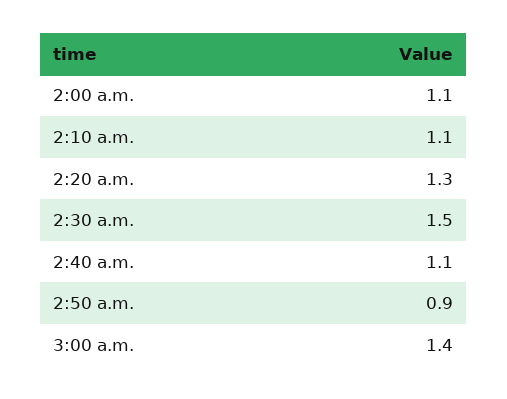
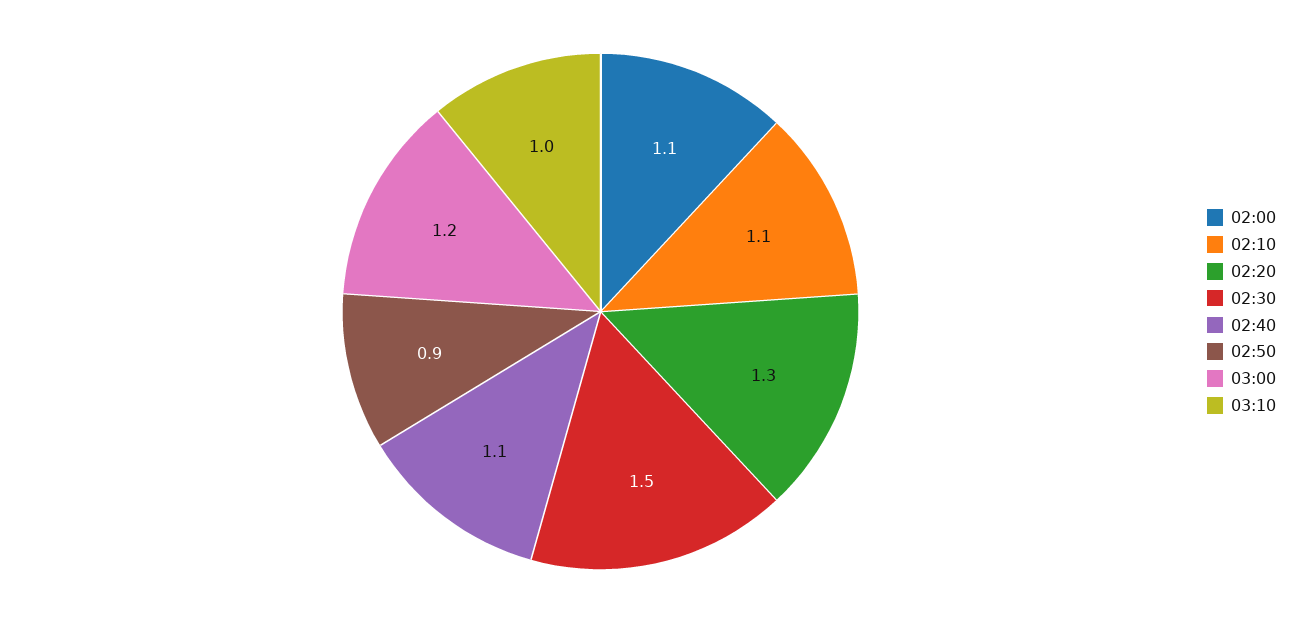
3:00 a.m.: 1.4 -> 1.2
03:10: none -> 1

